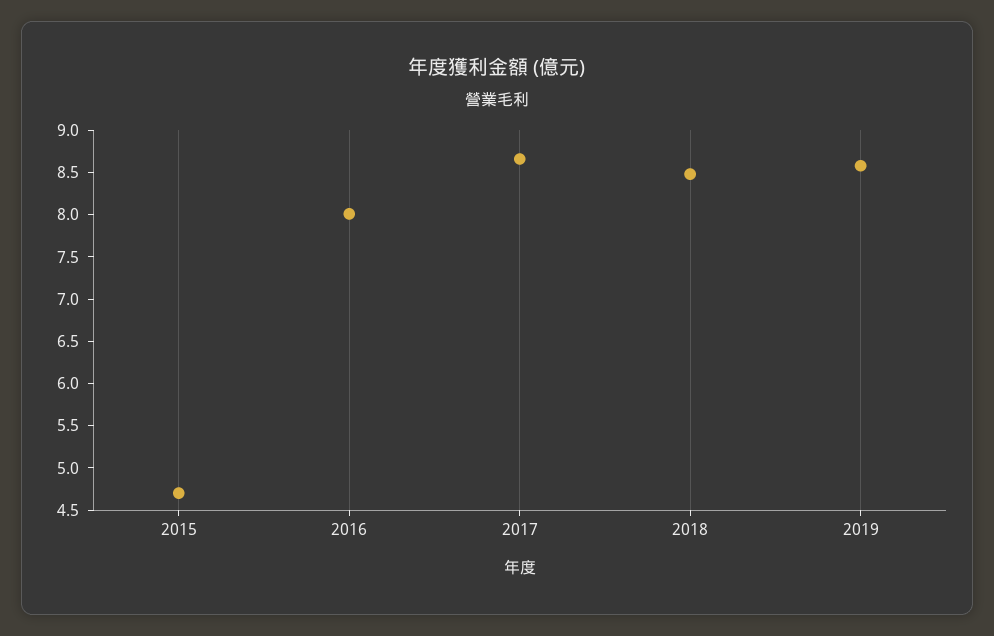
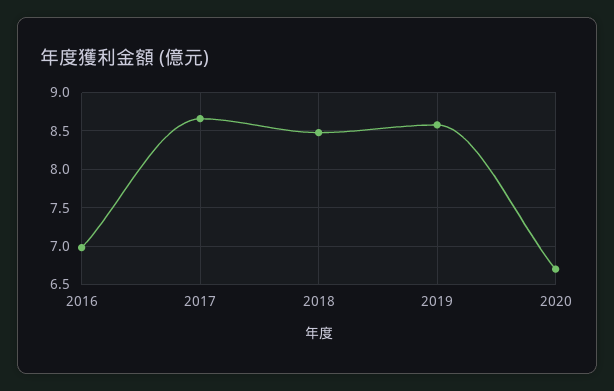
2015: 4.7 -> none
2016: 8 -> 7
2020: none -> 6.7

